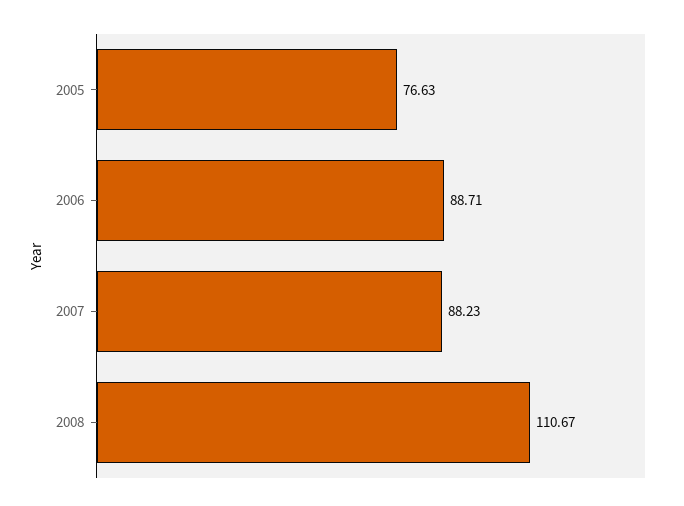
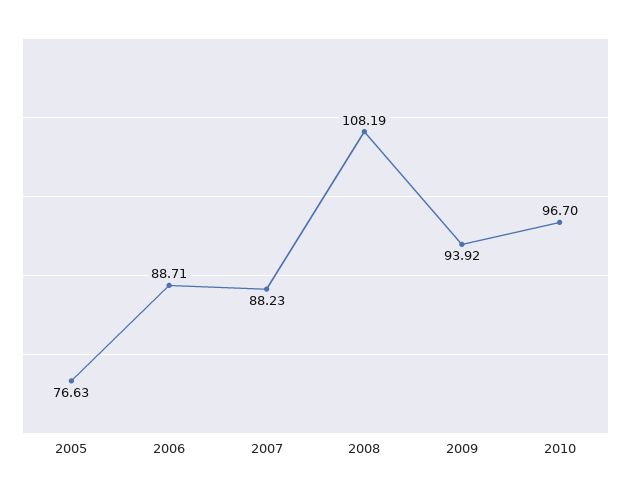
2008: 110.67 -> 108.19
2009: none -> 93.92
2010: none -> 96.7

